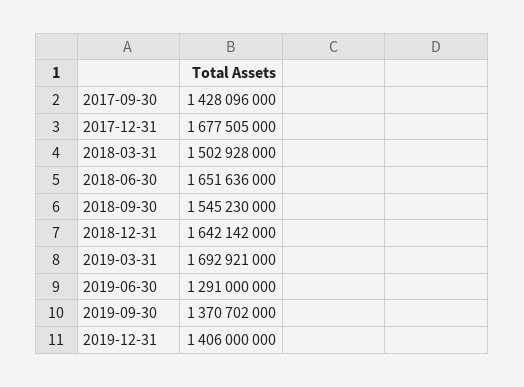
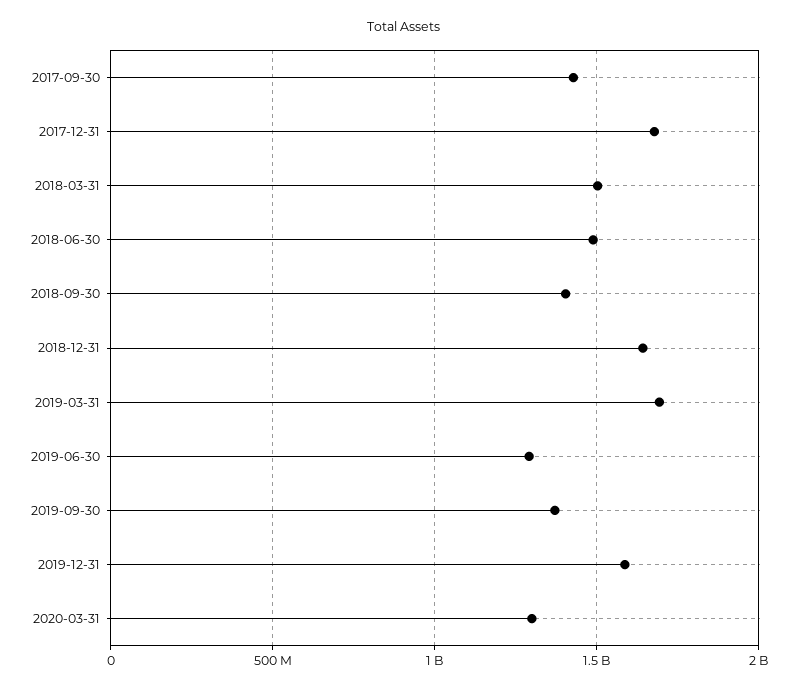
2018-06-30: 1651636000 -> 1500000000
2018-09-30: 1545230000 -> 1400000000
2019-12-31: 1406000000 -> 1600000000
2020-03-31: none -> 1300000000

